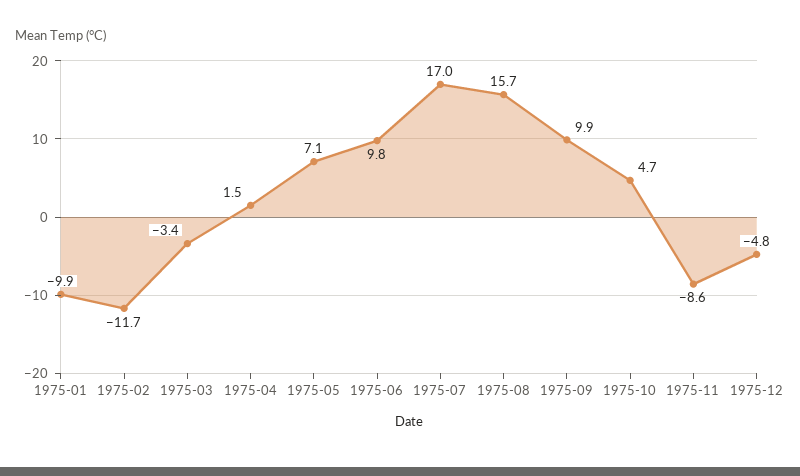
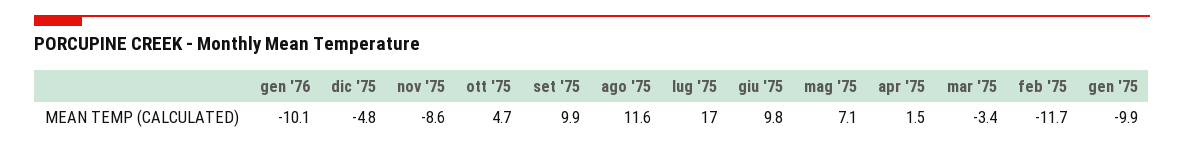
1975-08: 15.7 -> 11.6
gen '76: none -> -10.1

